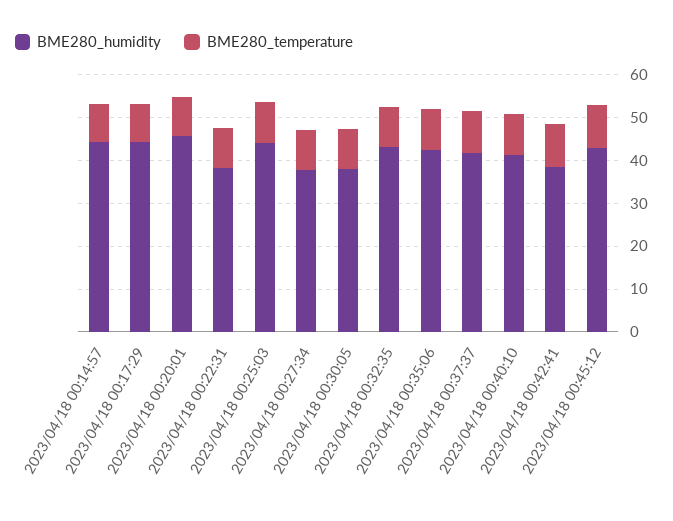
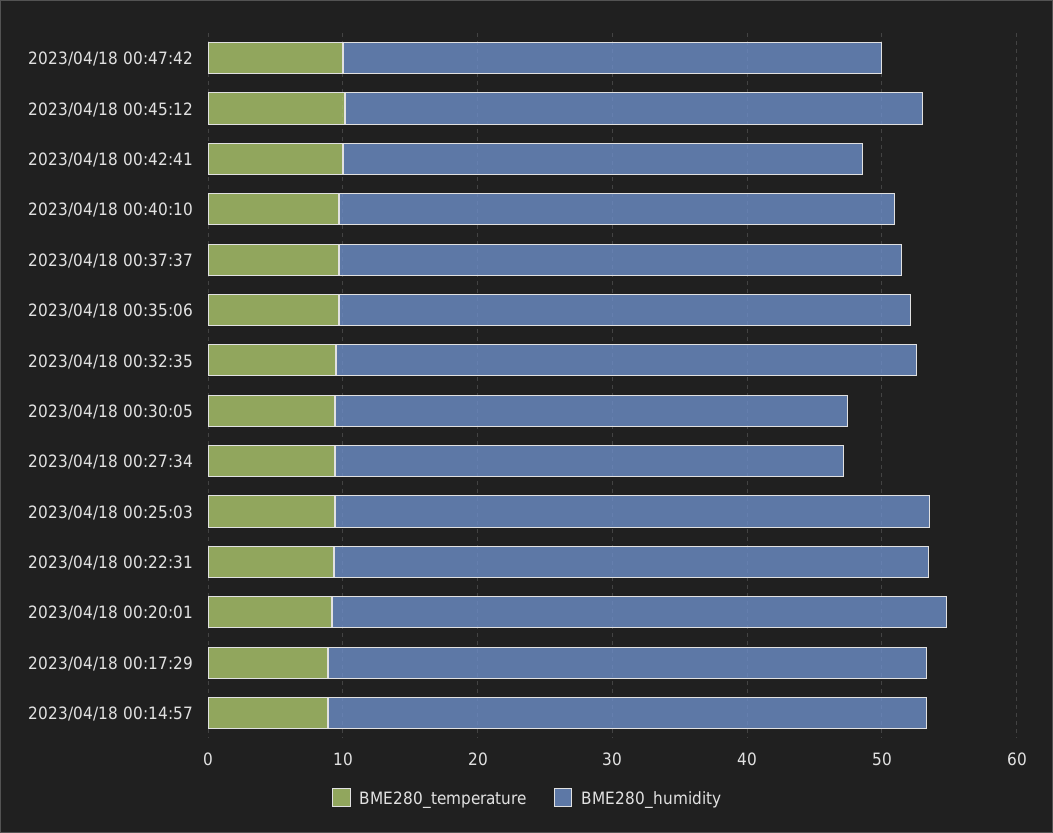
BME280_humidity, 2023/04/18 00:22:31: 38 -> 44
BME280_temperature, 2023/04/18 00:47:42: none -> 10
BME280_humidity, 2023/04/18 00:47:42: none -> 40

